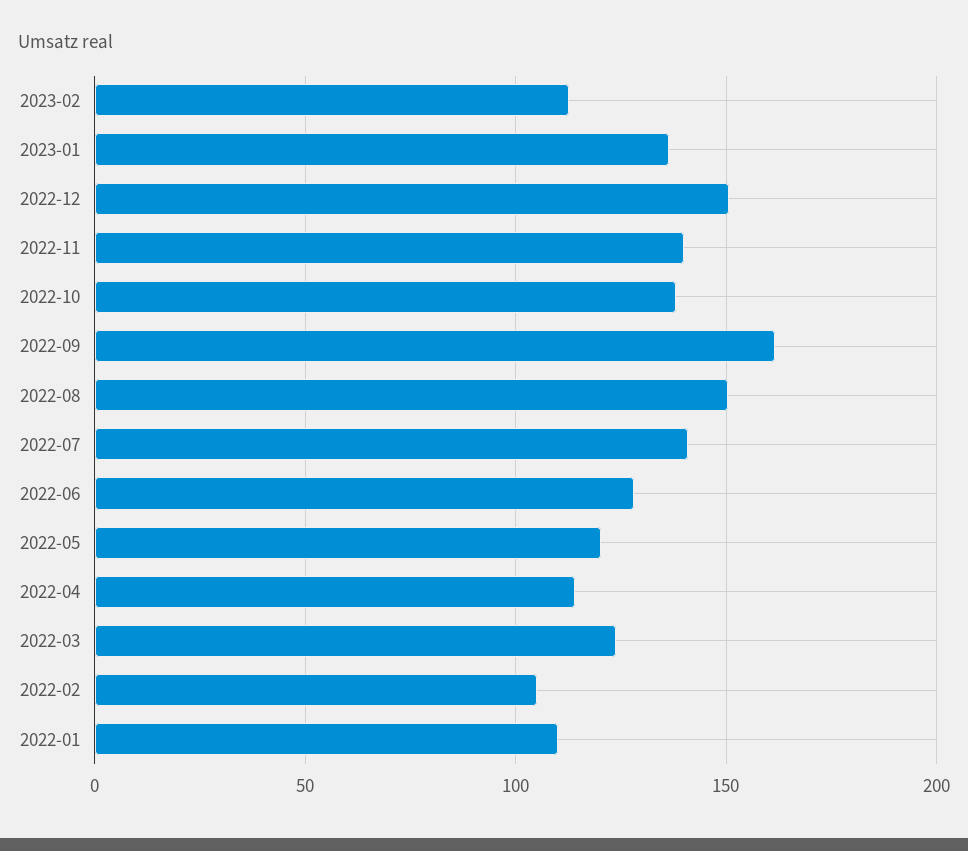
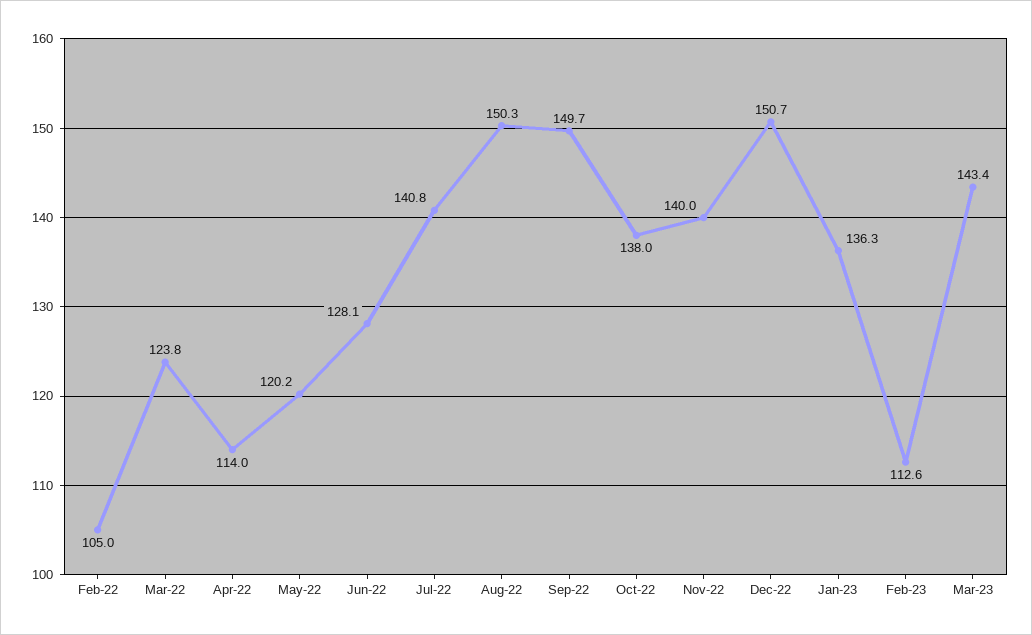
2022-09: 160 -> 149.7
2022-01: 110 -> none
Mar-23: none -> 143.4

